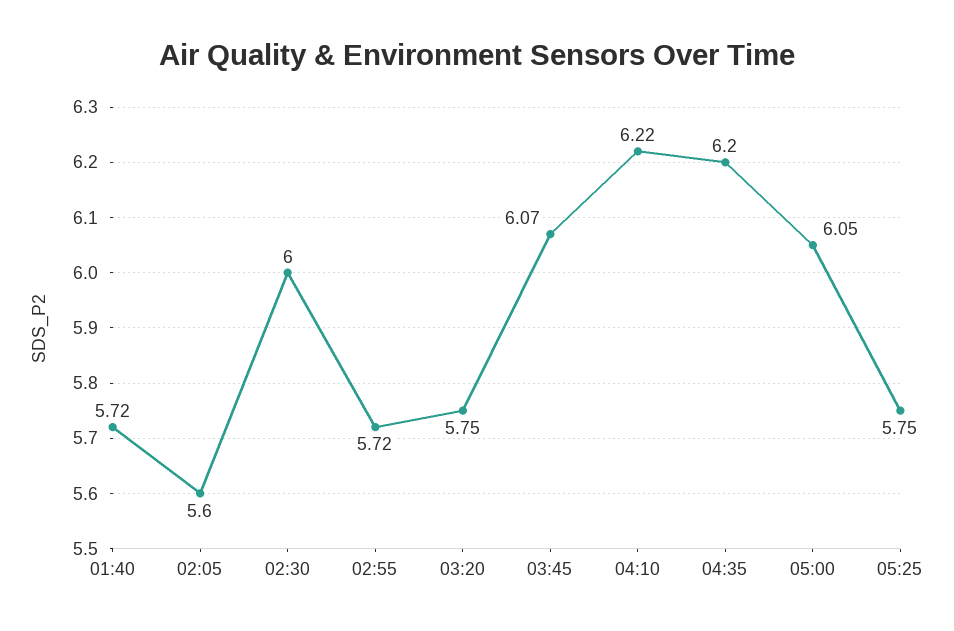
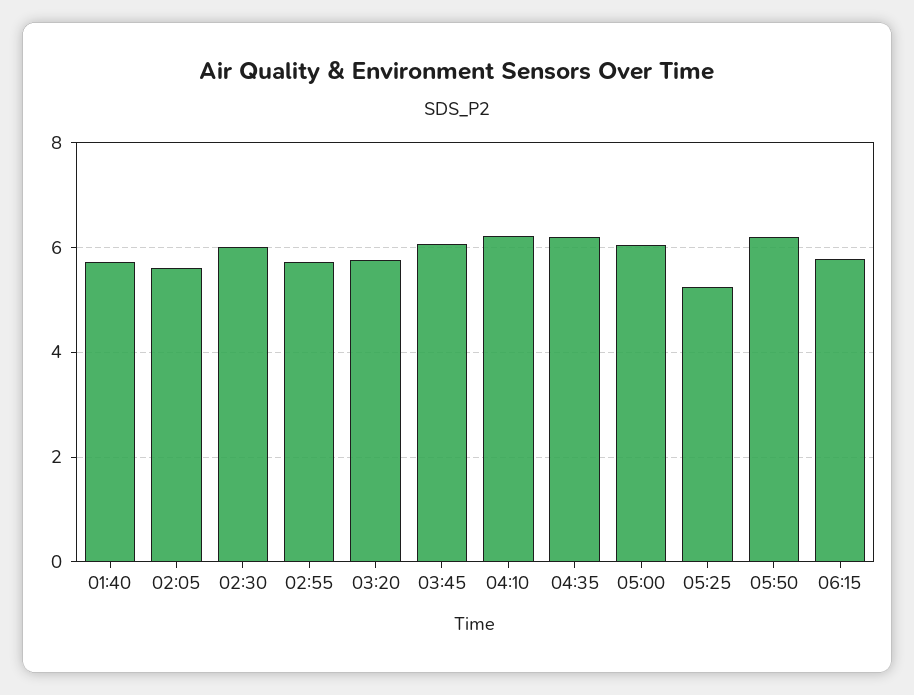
05:25: 5.75 -> 5.2
05:50: none -> 6.2
06:15: none -> 5.8

